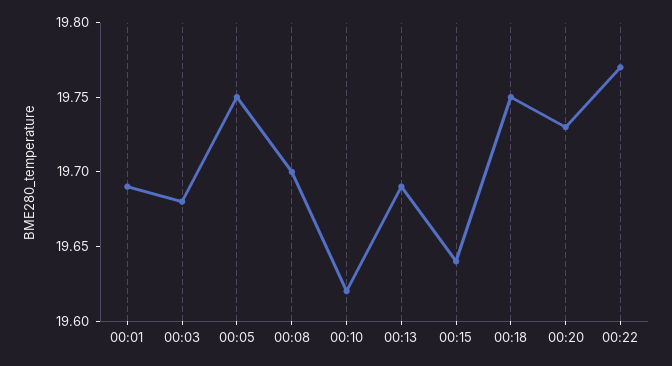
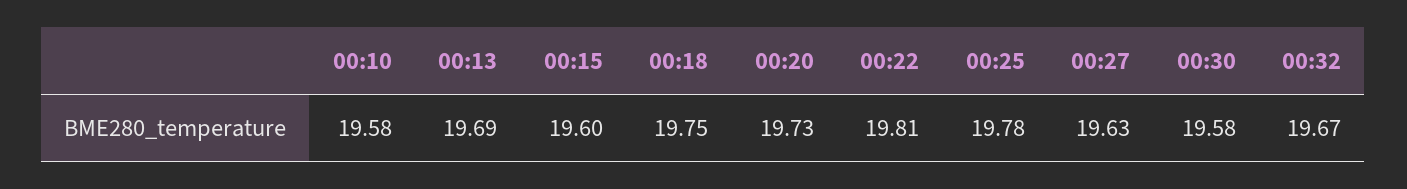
00:01: 19.69 -> none
00:03: 19.68 -> none
00:05: 19.75 -> none
00:08: 19.7 -> none
00:10: 19.62 -> 19.58
00:15: 19.64 -> 19.6
00:22: 19.77 -> 19.81
00:25: none -> 19.78
00:27: none -> 19.63
00:30: none -> 19.58
00:32: none -> 19.67

